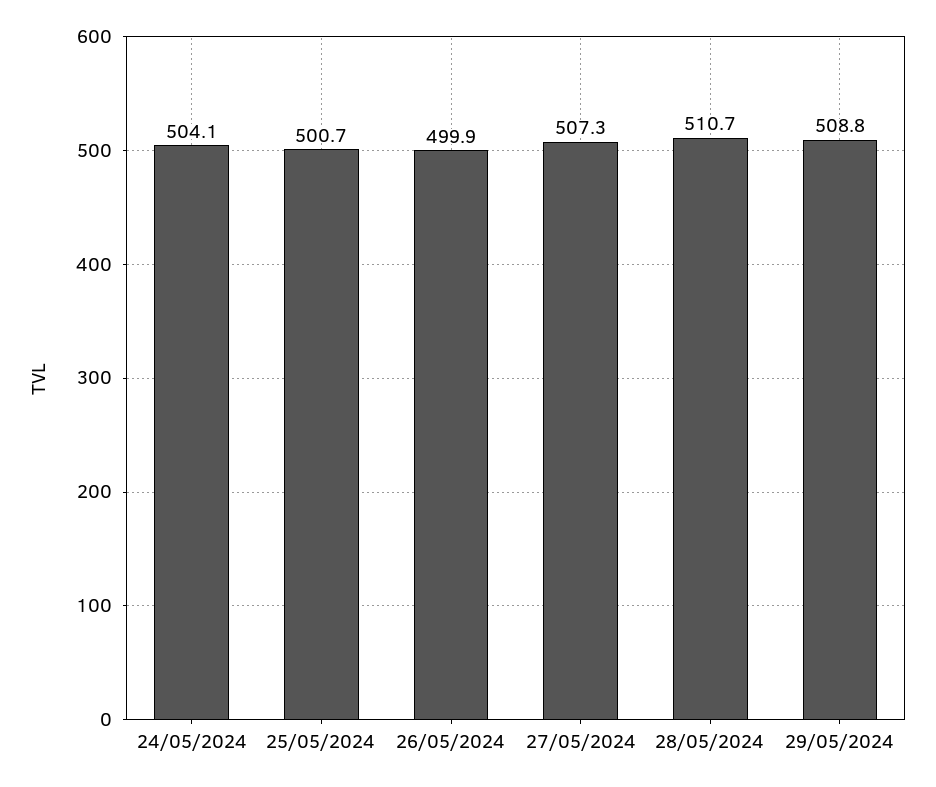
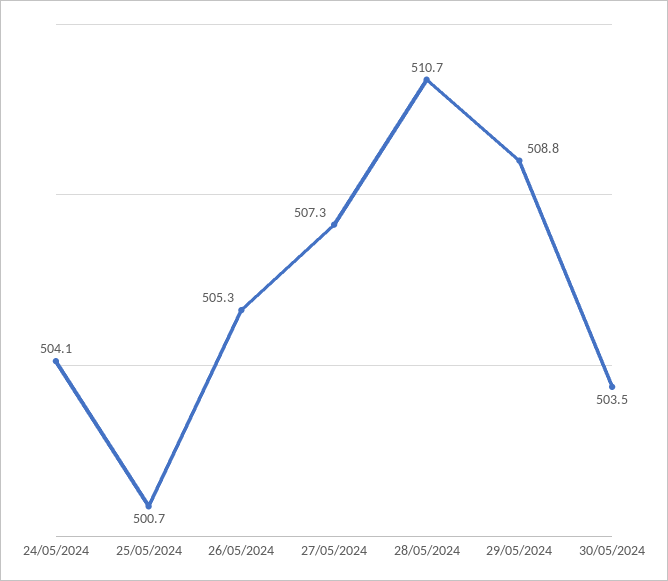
26/05/2024: 499.9 -> 505.3
30/05/2024: none -> 503.5

